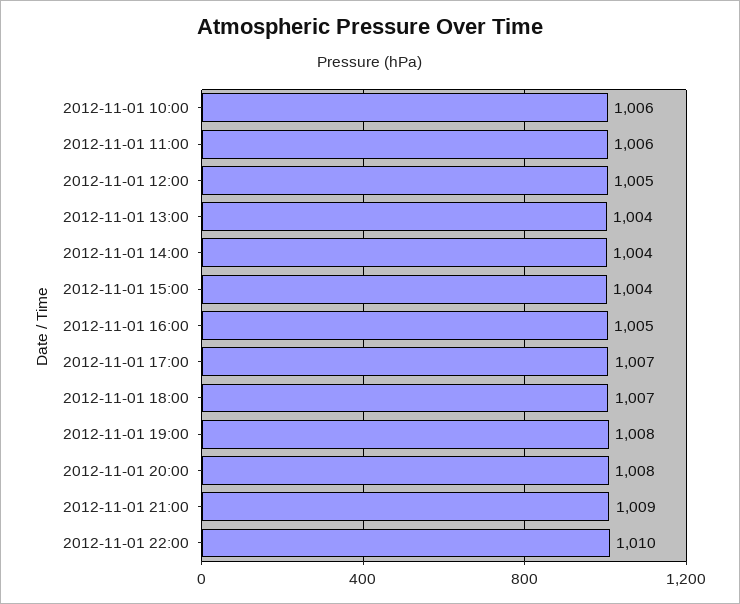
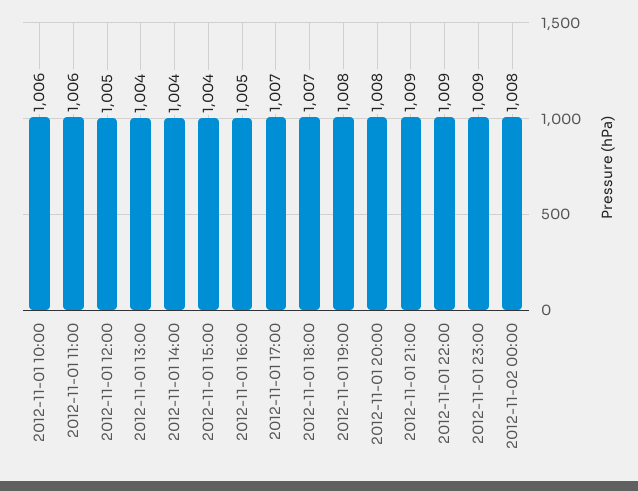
2012-11-01 22:00: 1010 -> 1009
2012-11-01 23:00: none -> 1009
2012-11-02 00:00: none -> 1008

